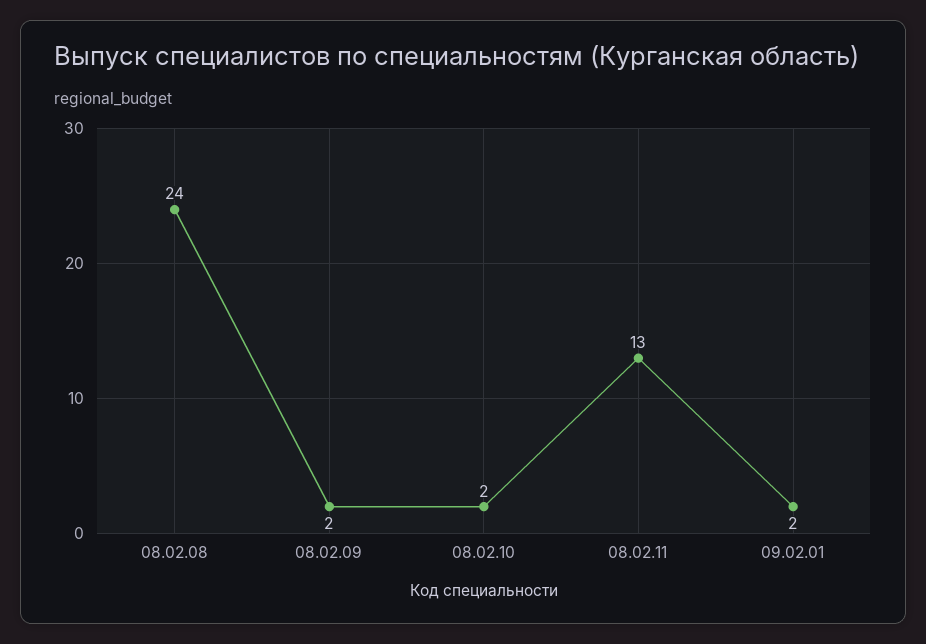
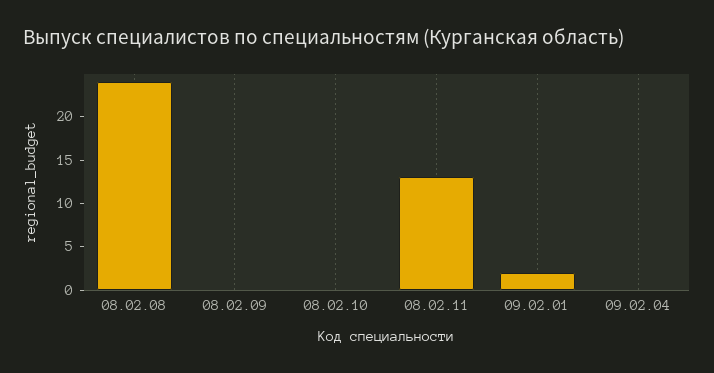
08.02.09: 2 -> 0
08.02.10: 2 -> 0
09.02.04: none -> 0

